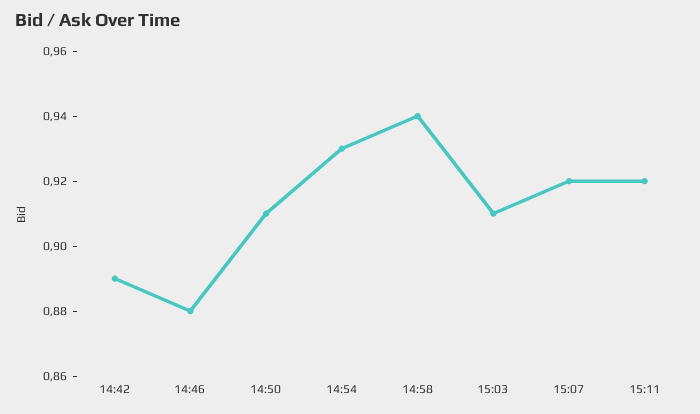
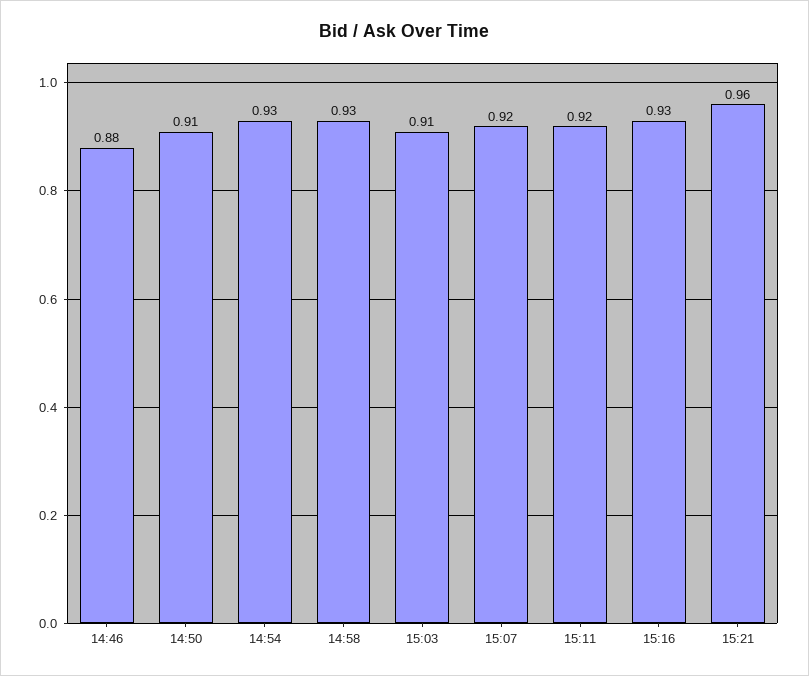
14:42: 0.89 -> none
14:58: 0.94 -> 0.93
15:16: none -> 0.93
15:21: none -> 0.96

